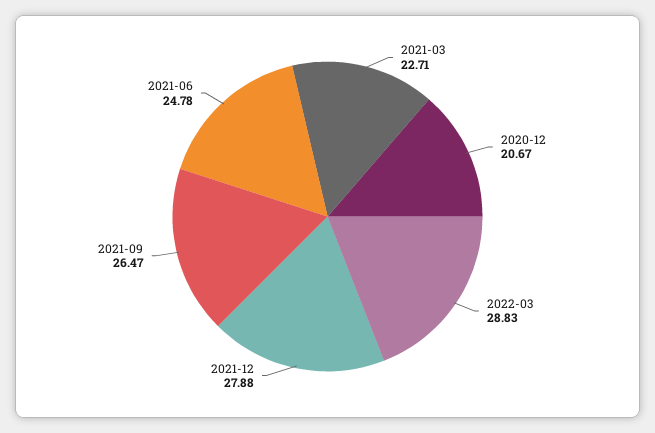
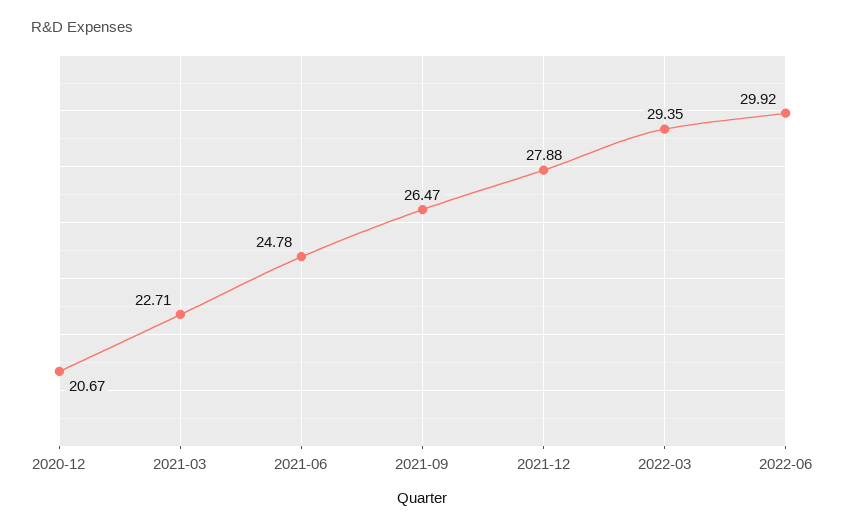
2022-03: 28.83 -> 29.35
2022-06: none -> 29.92

